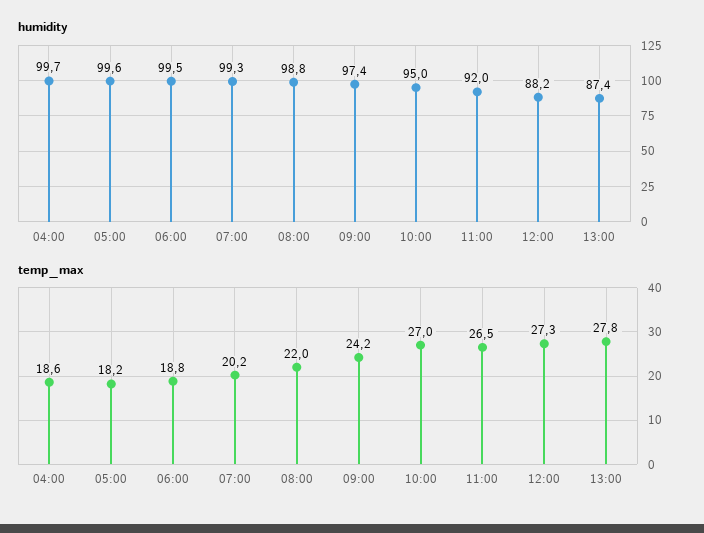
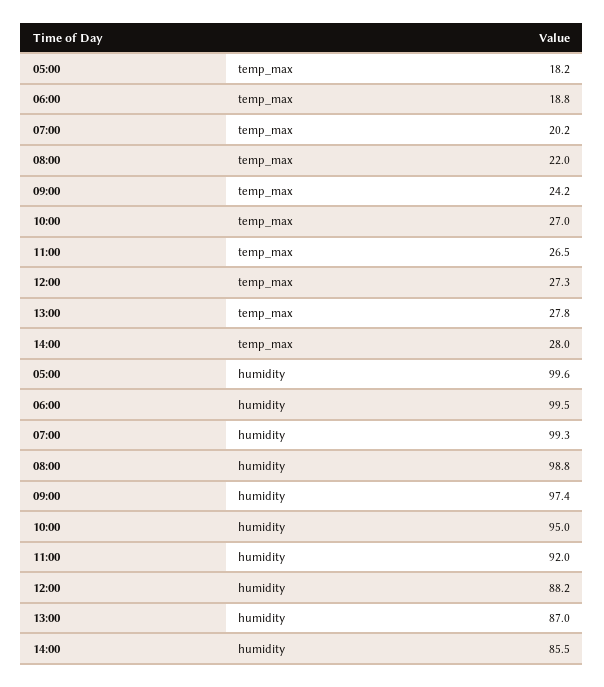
humidity, 04:00: 99.7 -> none
humidity, 13:00: 87.4 -> 87
temp_max, 04:00: 18.6 -> none
temp_max, 14:00: none -> 28
humidity, 14:00: none -> 85.5

